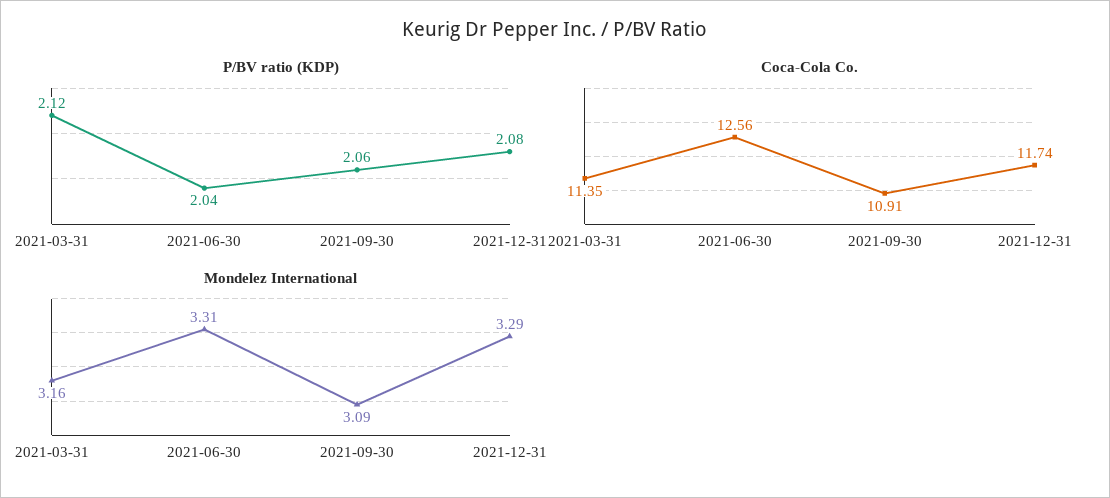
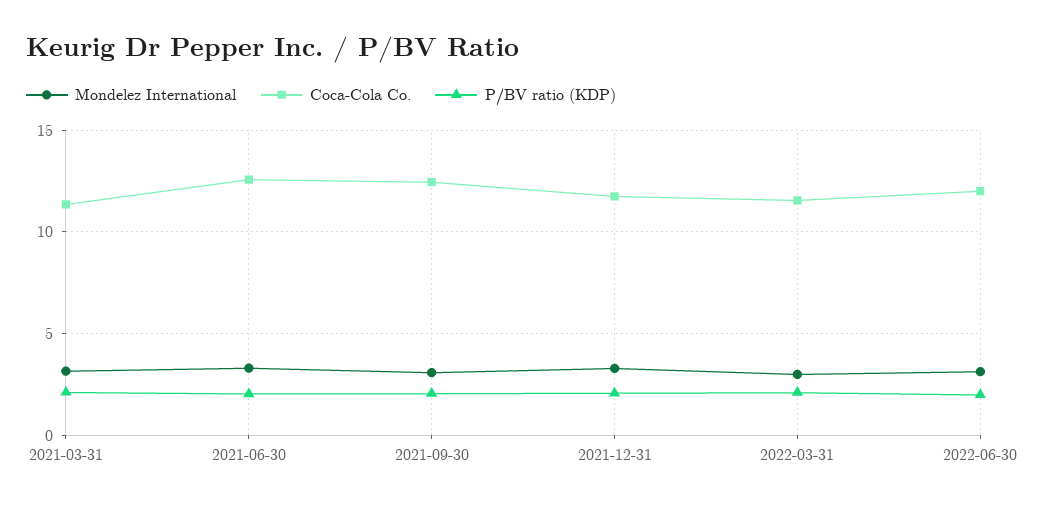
Coca-Cola Co., 2021-09-30: 10.91 -> 12.5
Mondelez International, 2022-03-31: none -> 3
Coca-Cola Co., 2022-03-31: none -> 11.5
P/BV ratio (KDP), 2022-03-31: none -> 2
Mondelez International, 2022-06-30: none -> 3
Coca-Cola Co., 2022-06-30: none -> 12
P/BV ratio (KDP), 2022-06-30: none -> 2

